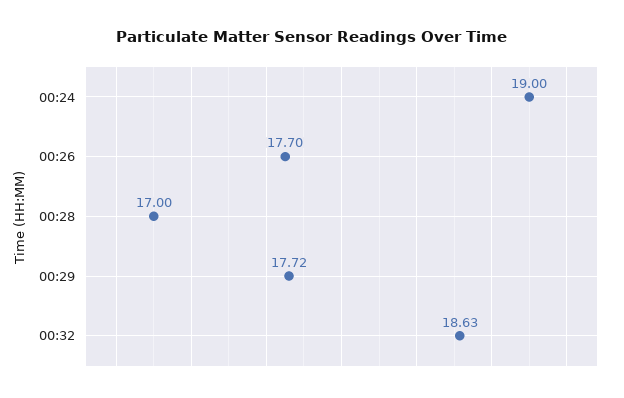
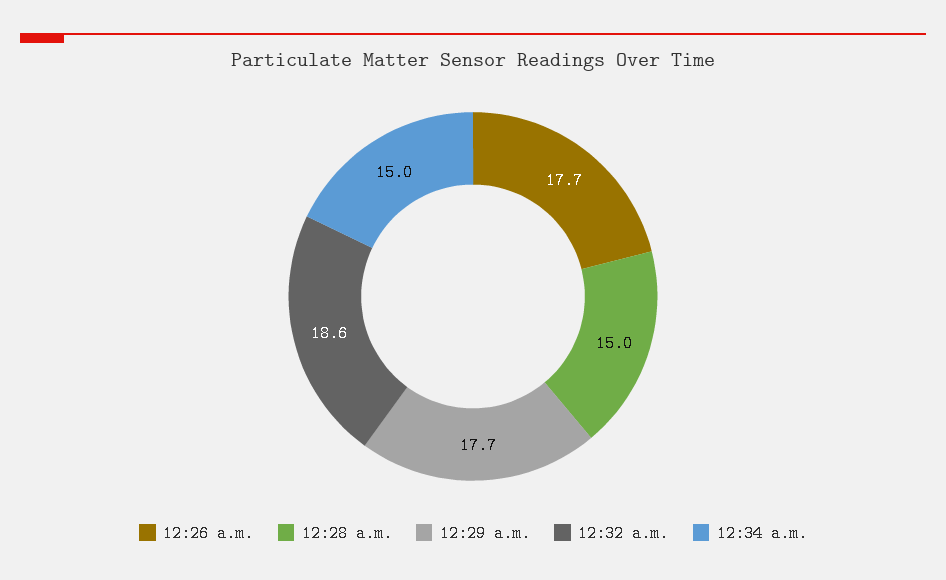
00:24: 19 -> none
00:28: 17 -> 15
12:34 a.m.: none -> 15

